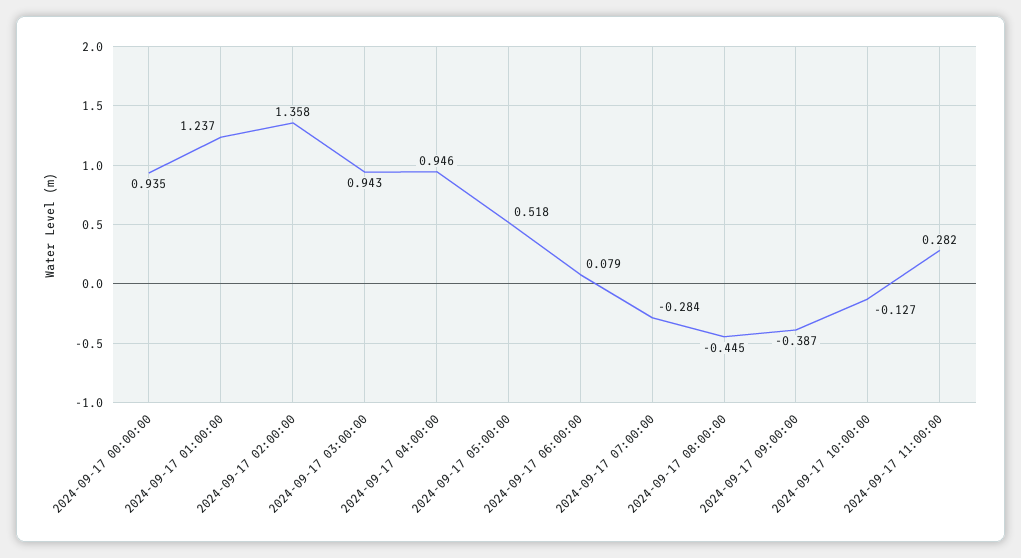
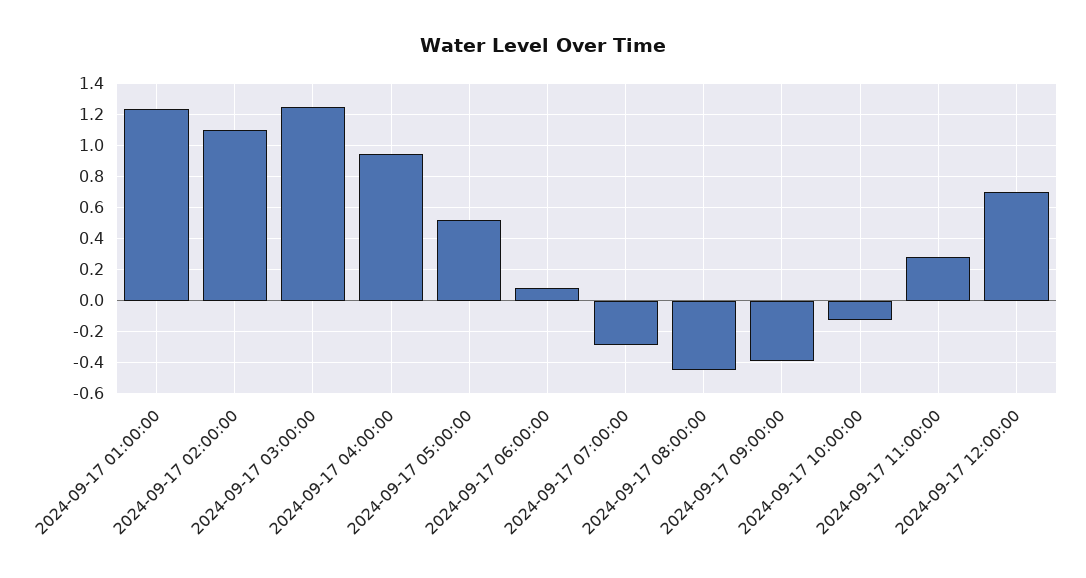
2024-09-17 00:00:00: 0.935 -> none
2024-09-17 02:00:00: 1.358 -> 1.1
2024-09-17 03:00:00: 0.943 -> 1.25
2024-09-17 12:00:00: none -> 0.7

